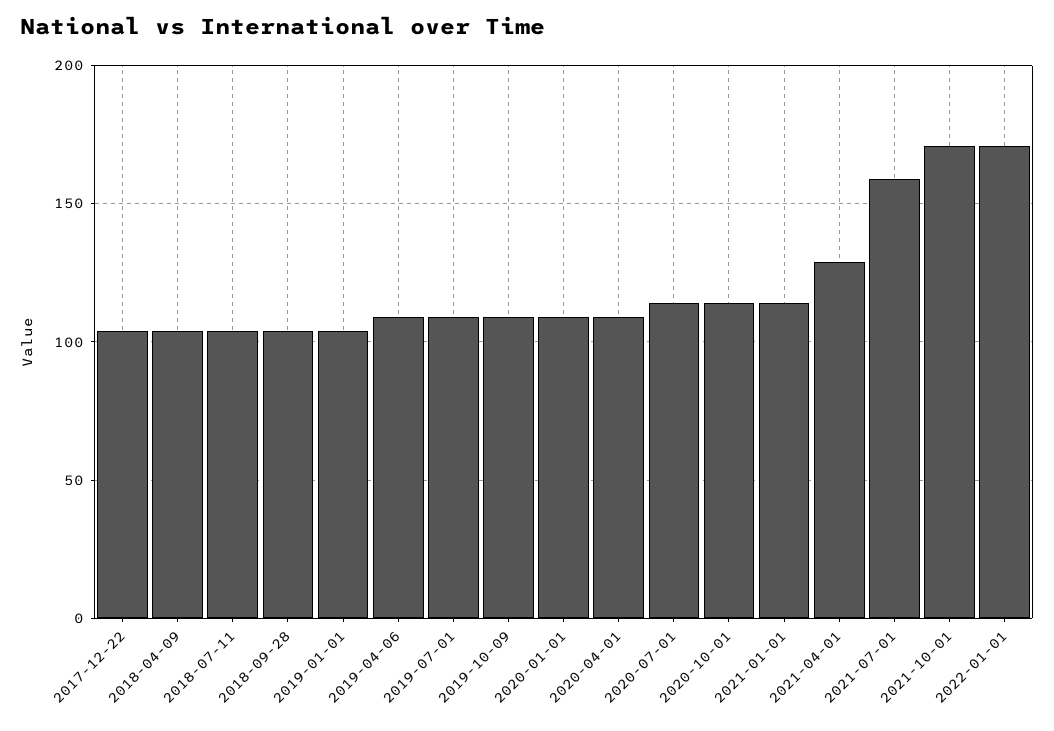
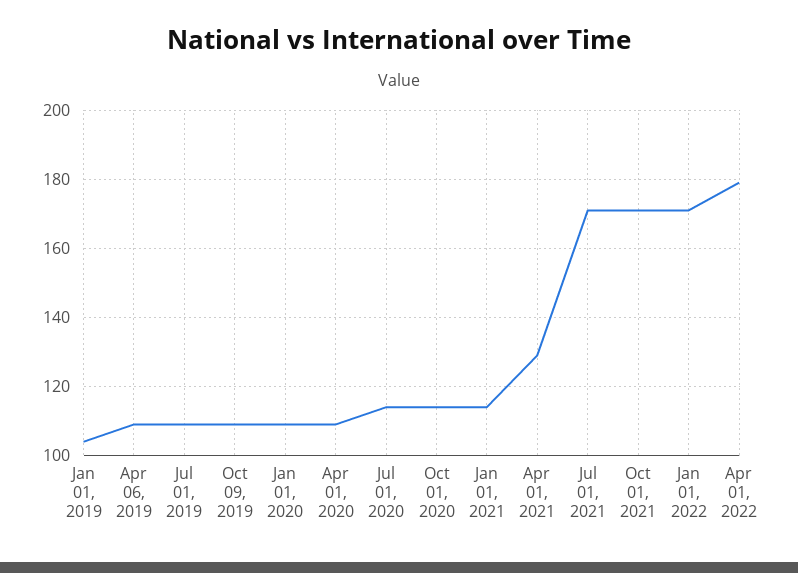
2017-12-22: 105 -> none
2018-04-09: 105 -> none
2018-07-11: 105 -> none
2018-09-28: 105 -> none
2021-07-01: 160 -> 170
Apr 01, 2022: none -> 180

